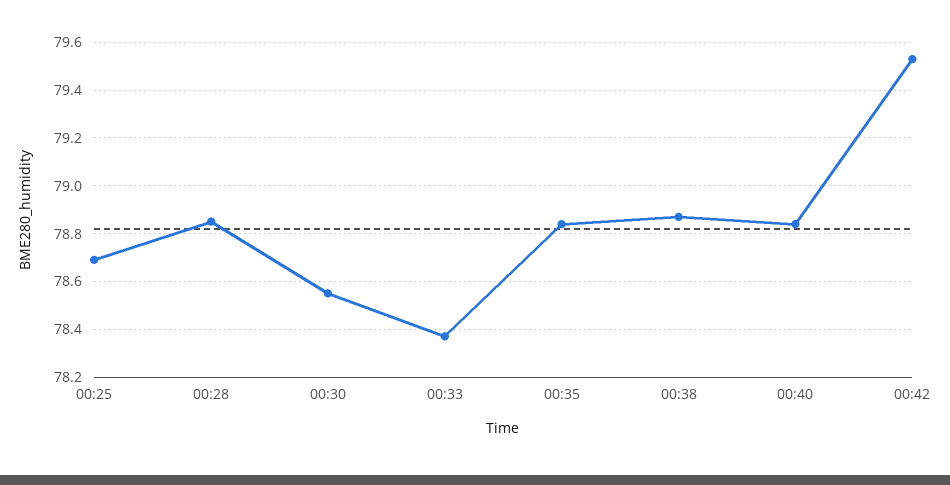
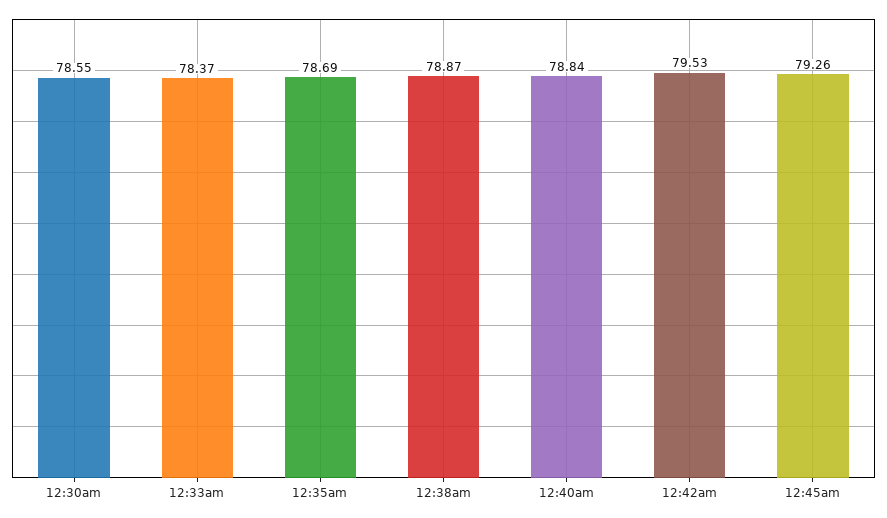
00:25: 78.7 -> none
00:28: 78.85 -> none
00:35: 78.85 -> 78.69
12:45am: none -> 79.26

